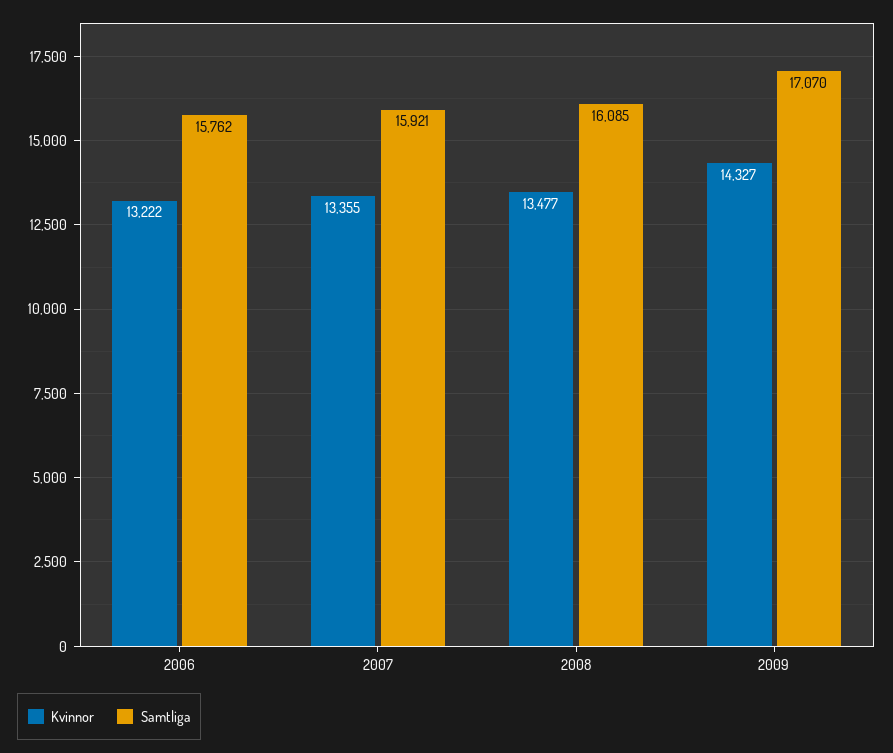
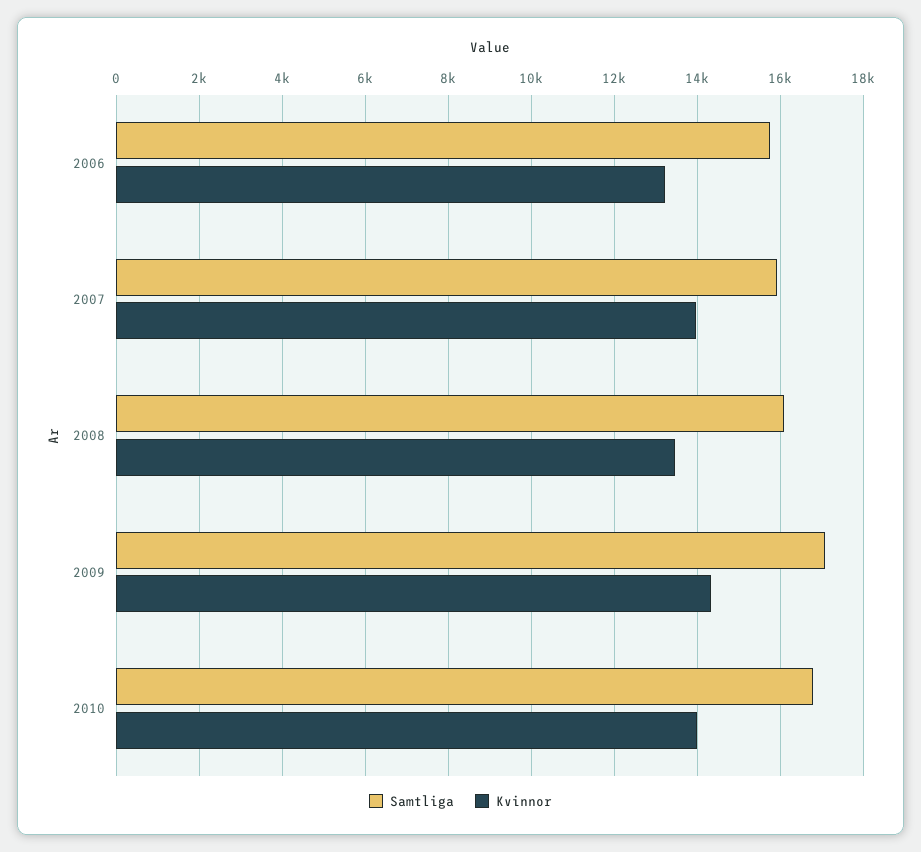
Kvinnor, 2007: 13355 -> 14000
Samtliga, 2010: none -> 16800
Kvinnor, 2010: none -> 14000

